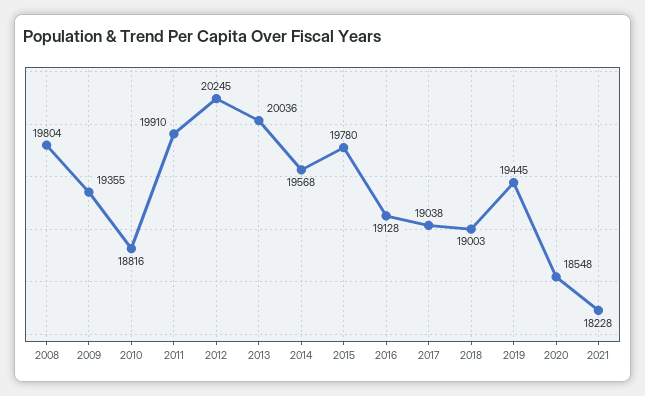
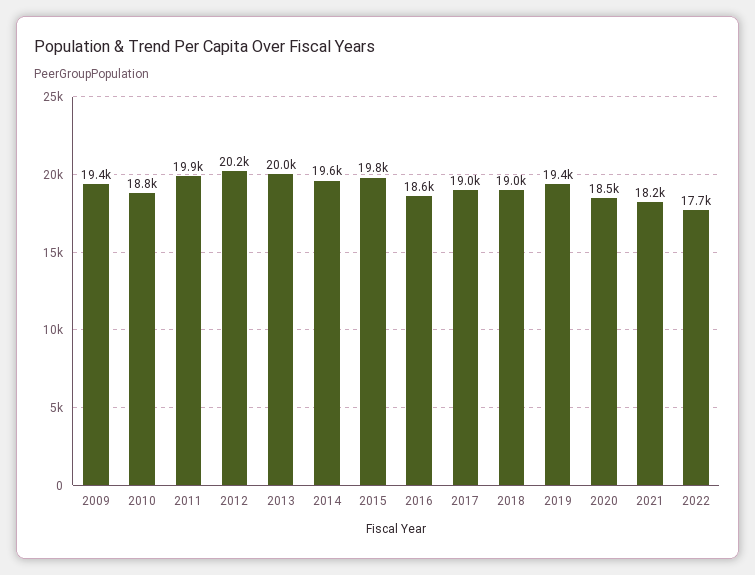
2008: 19804 -> none
2016: 19128 -> 18600
2022: none -> 17700

